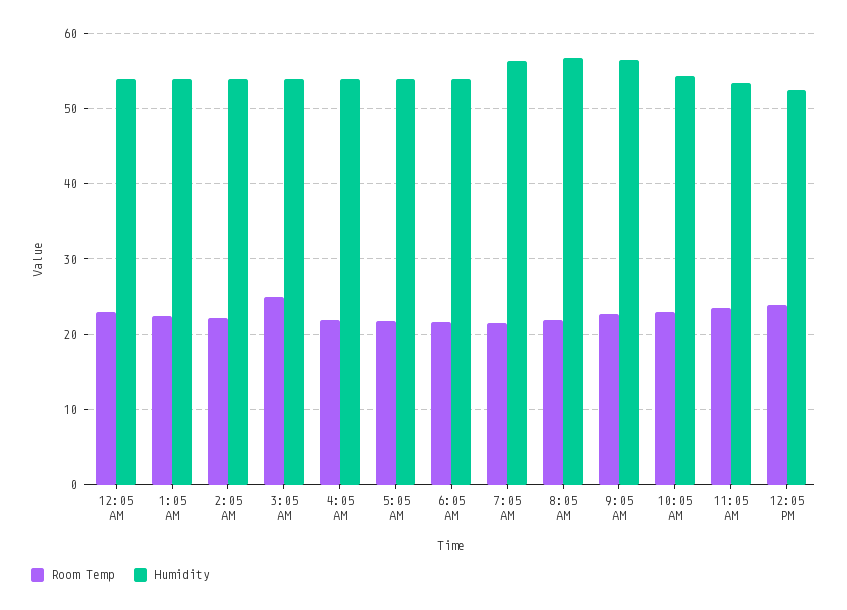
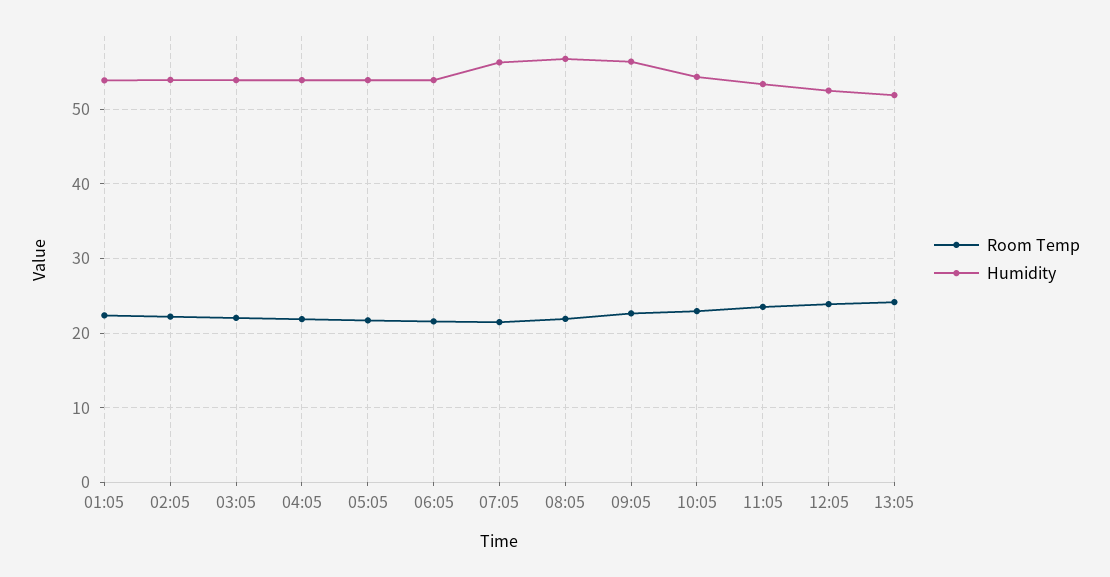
Room Temp, 12:05 AM: 23 -> none
Humidity, 12:05 AM: 54 -> none
Room Temp, 3:05 AM: 25 -> 22
Room Temp, 13:05: none -> 24
Humidity, 13:05: none -> 52

